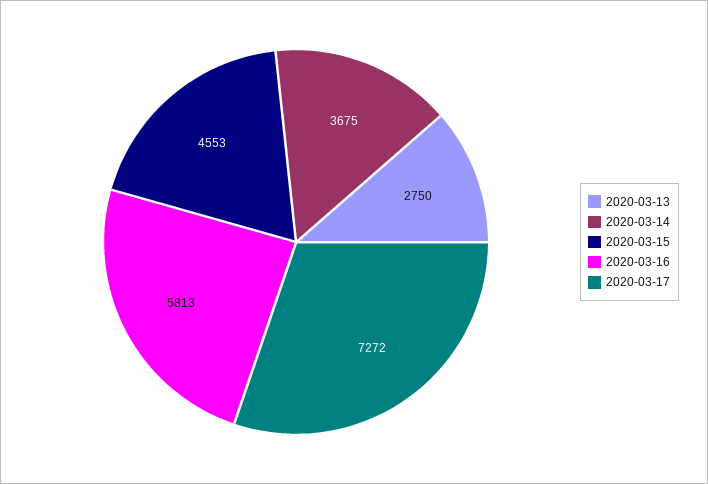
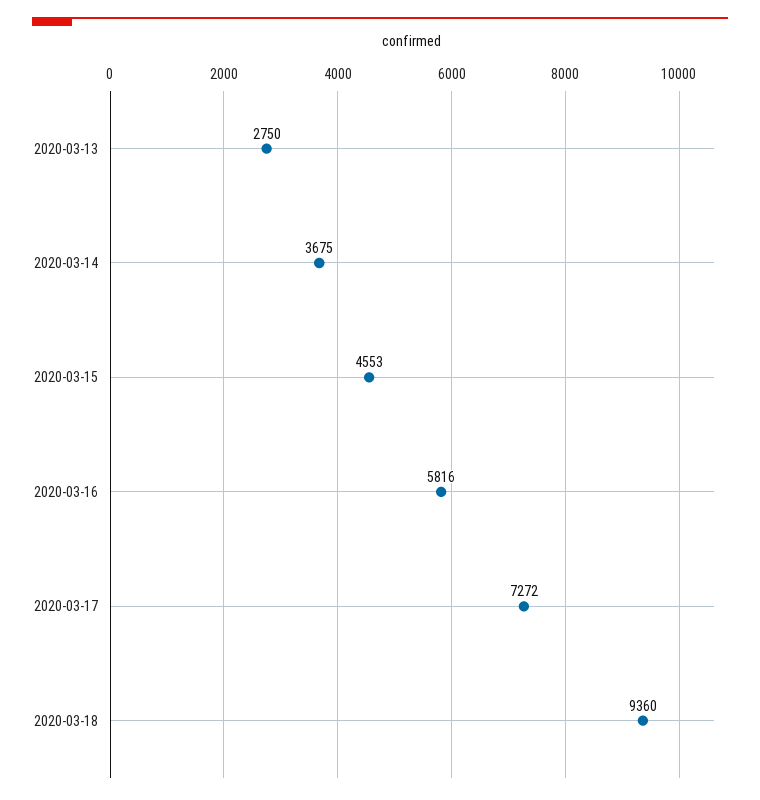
2020-03-16: 5813 -> 5816
2020-03-18: none -> 9360

